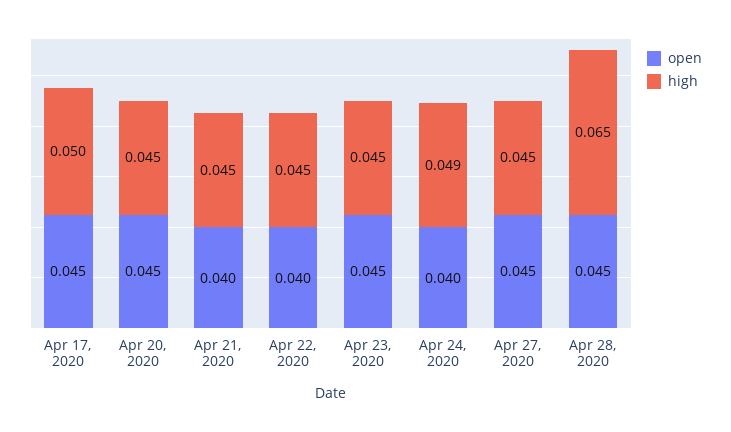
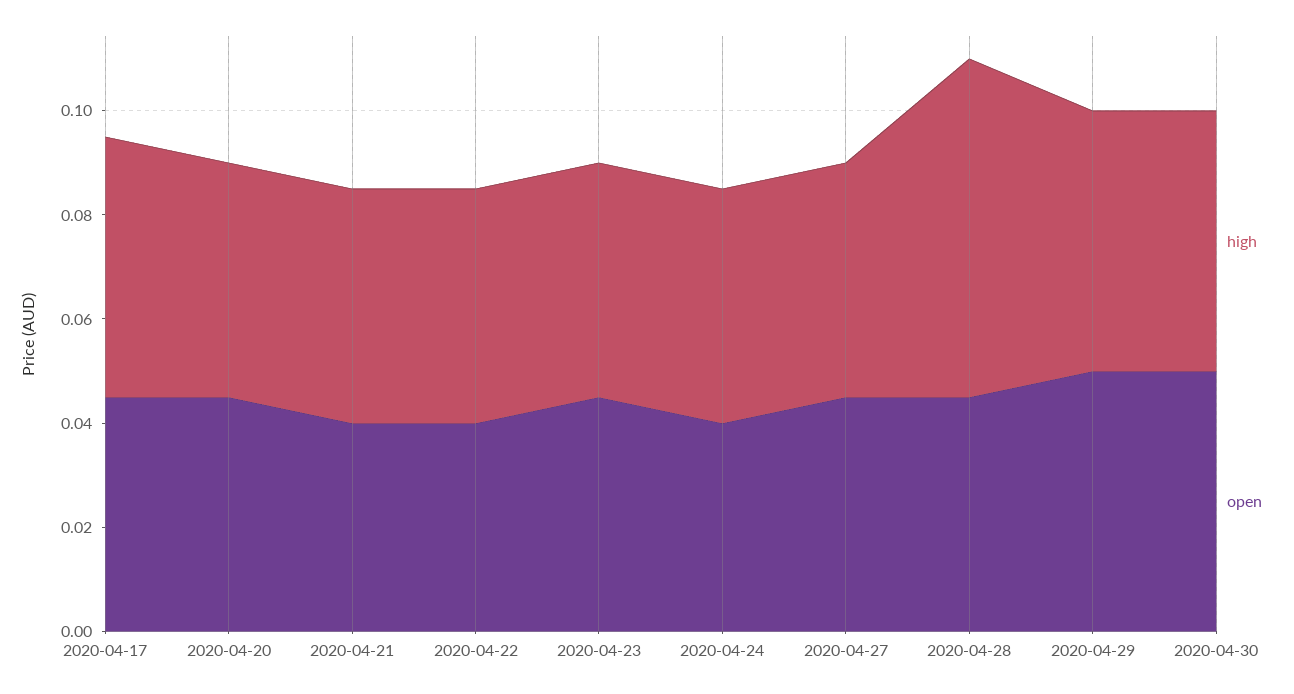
high, Apr 24, 2020: 0.049 -> 0.045
high, 2020-04-29: none -> 0.05
open, 2020-04-29: none -> 0.05
high, 2020-04-30: none -> 0.05
open, 2020-04-30: none -> 0.05

